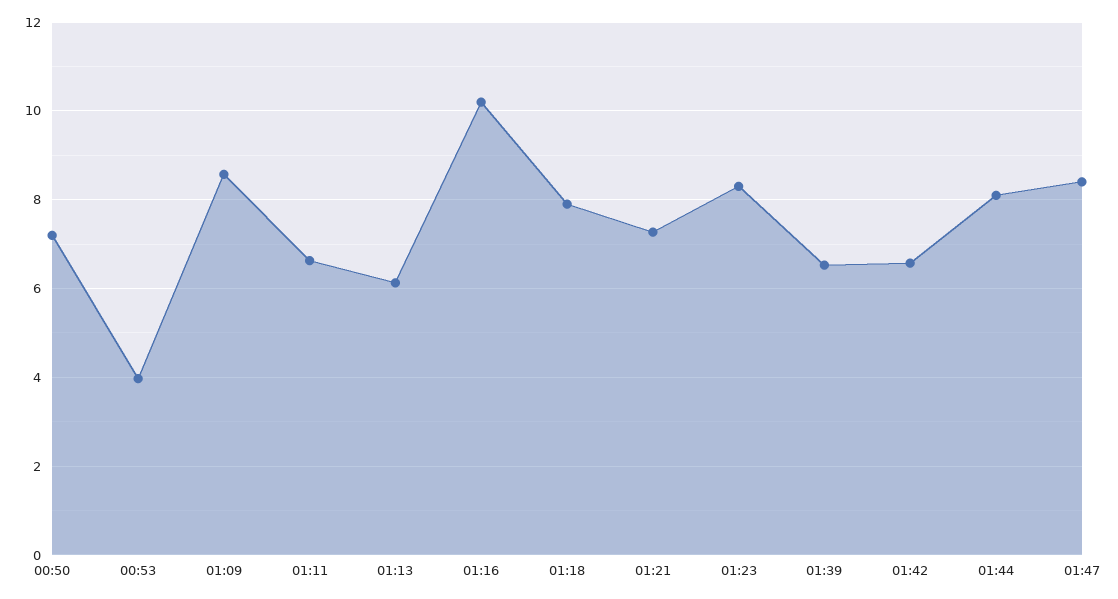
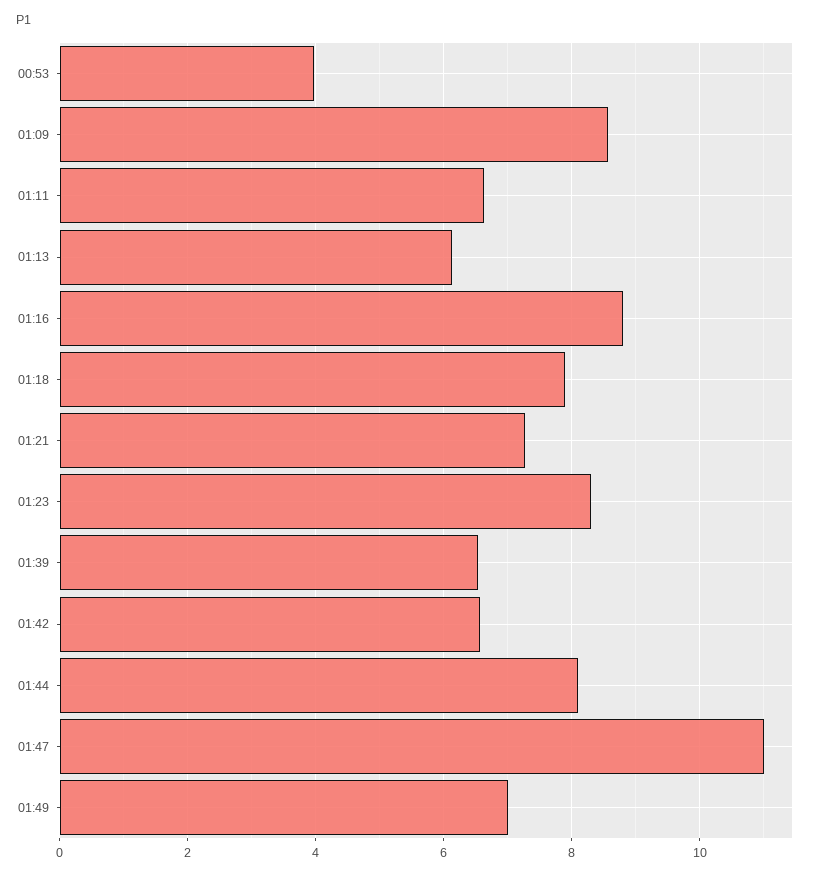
00:50: 7.2 -> none
01:16: 10.2 -> 8.8
01:47: 8.4 -> 11
01:49: none -> 7

